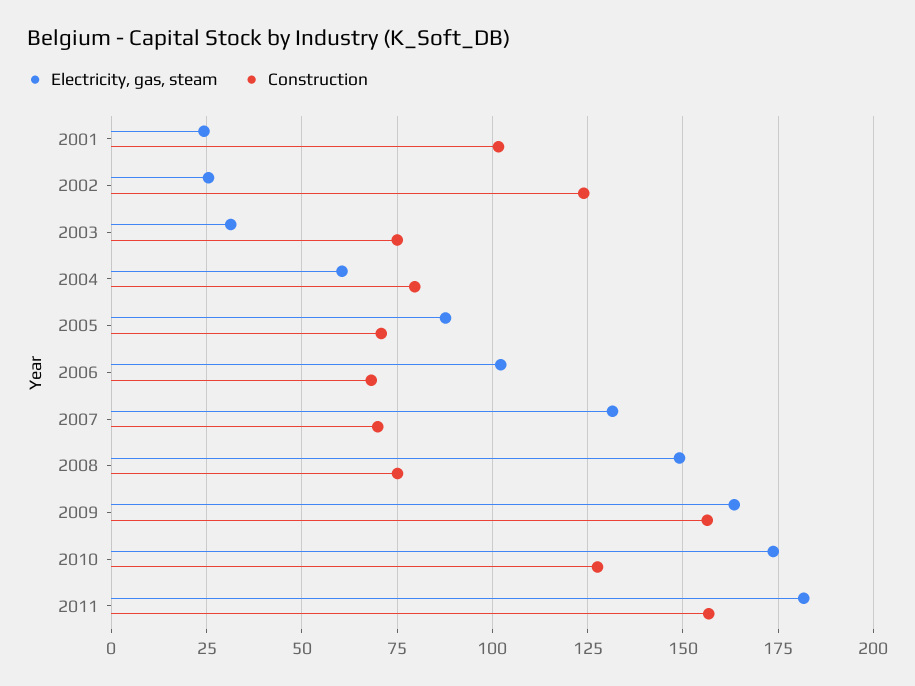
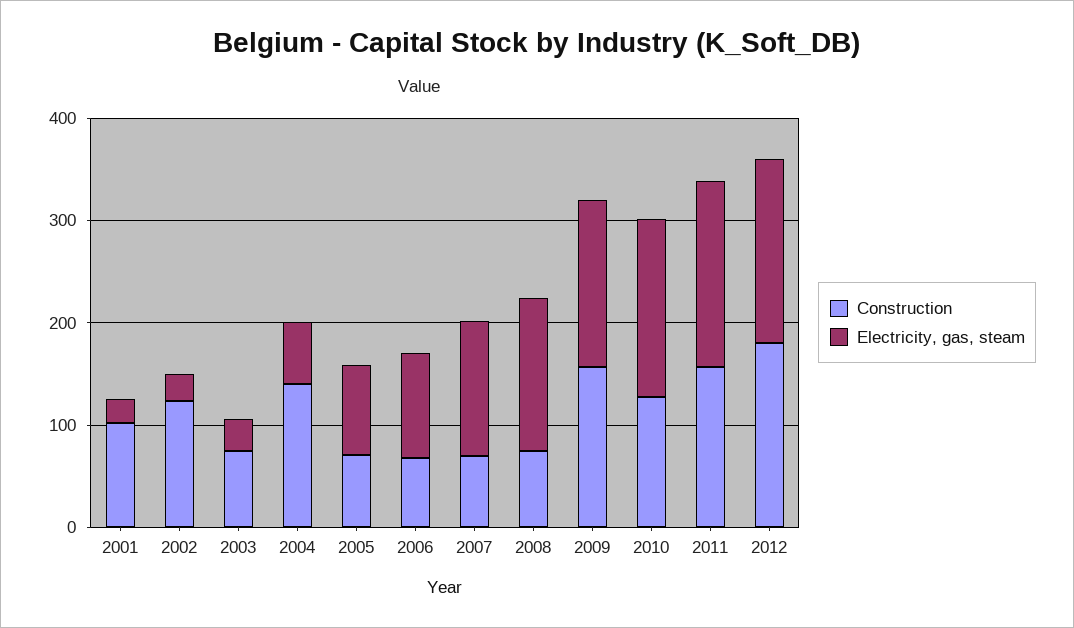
Construction, 2004: 80 -> 140
Construction, 2012: none -> 180
Electricity, gas, steam, 2012: none -> 180

